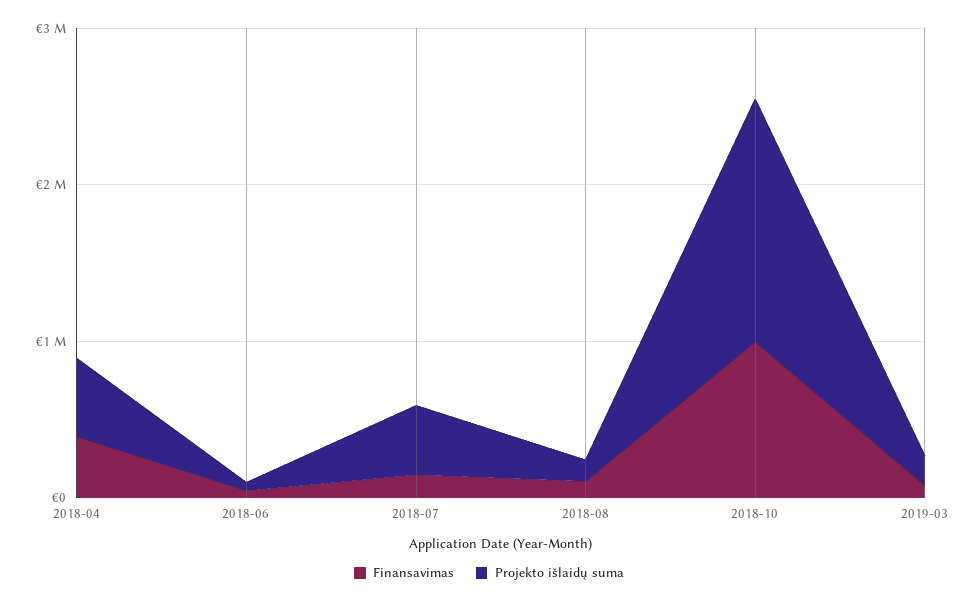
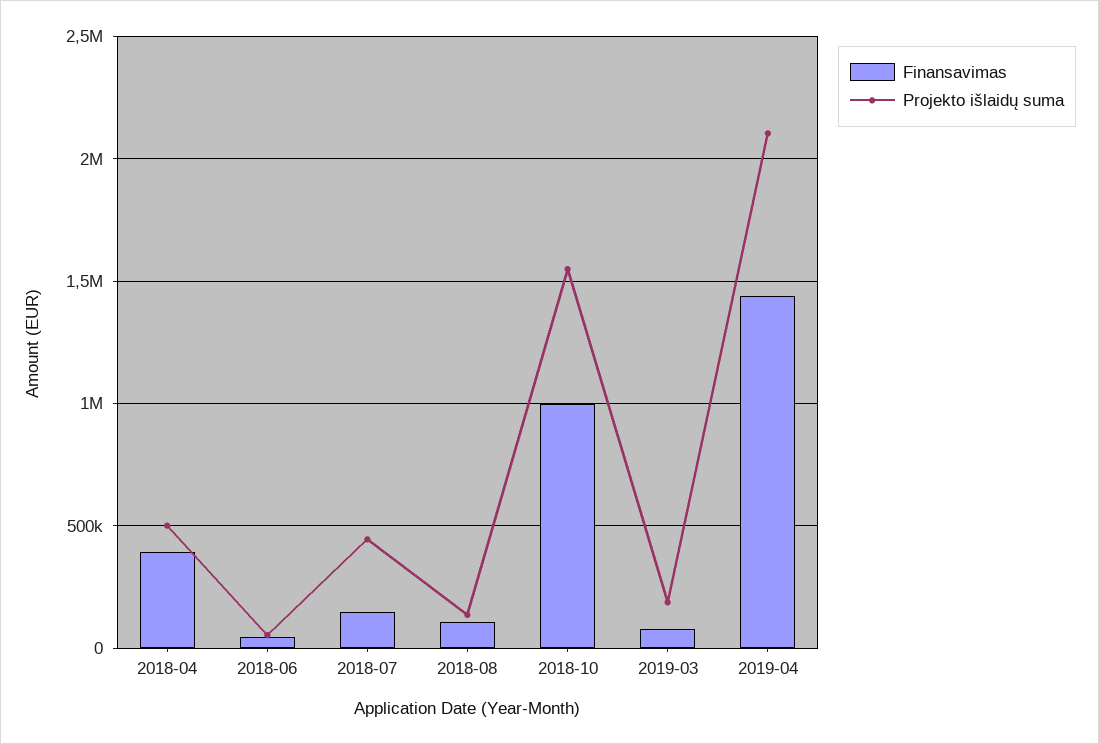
Finansavimas, 2019-04: none -> 1450000
Projekto išlaidų suma, 2019-04: none -> 2100000

